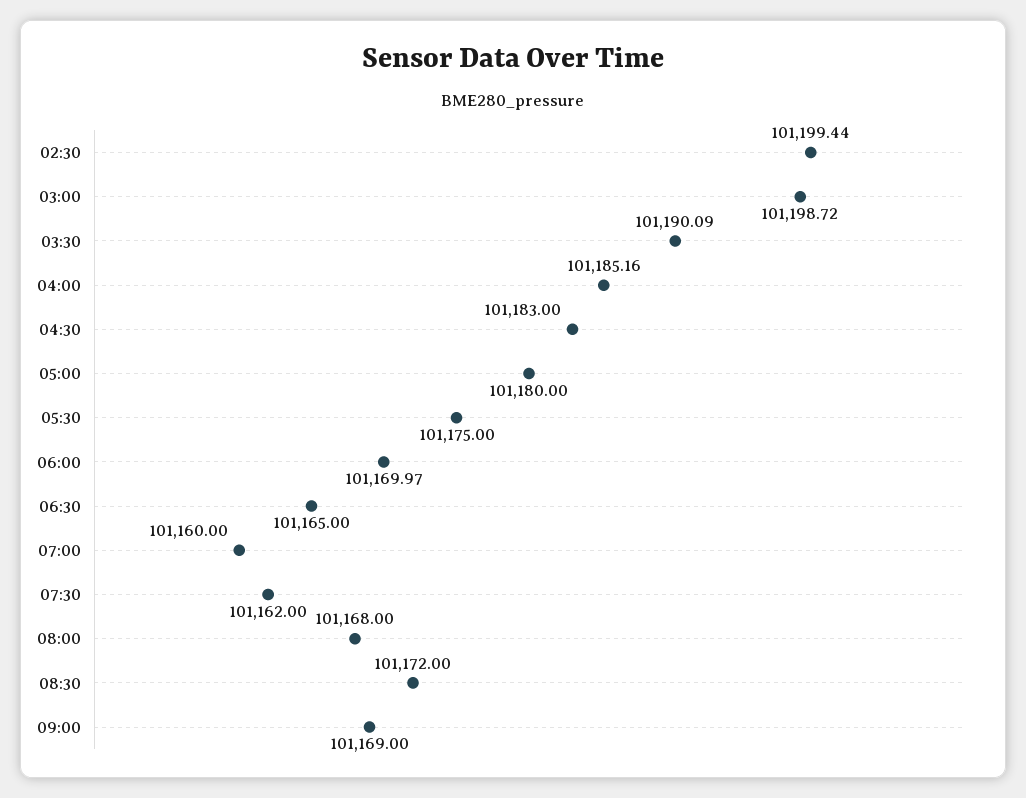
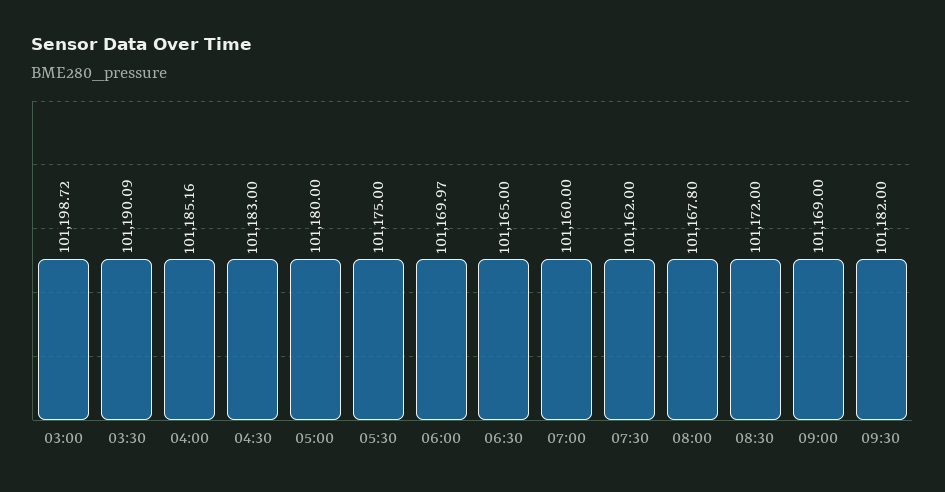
02:30: 101199.44 -> none
08:00: 101168 -> 101167.8
09:30: none -> 101182

